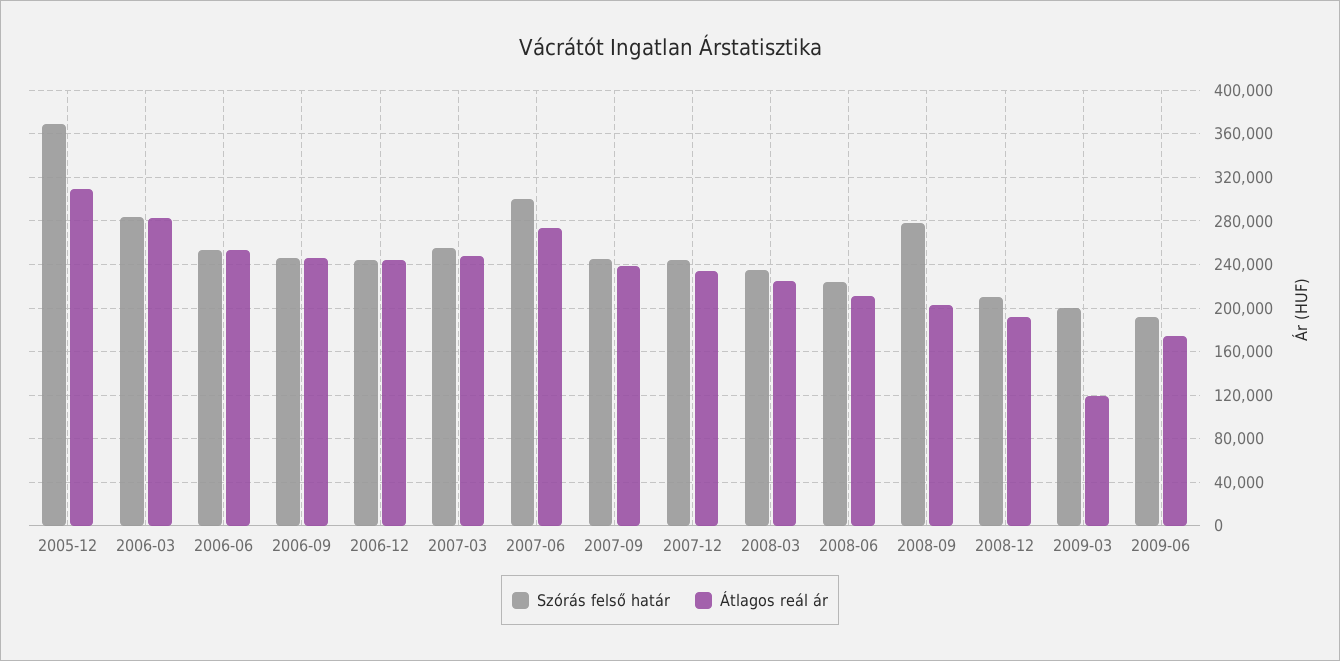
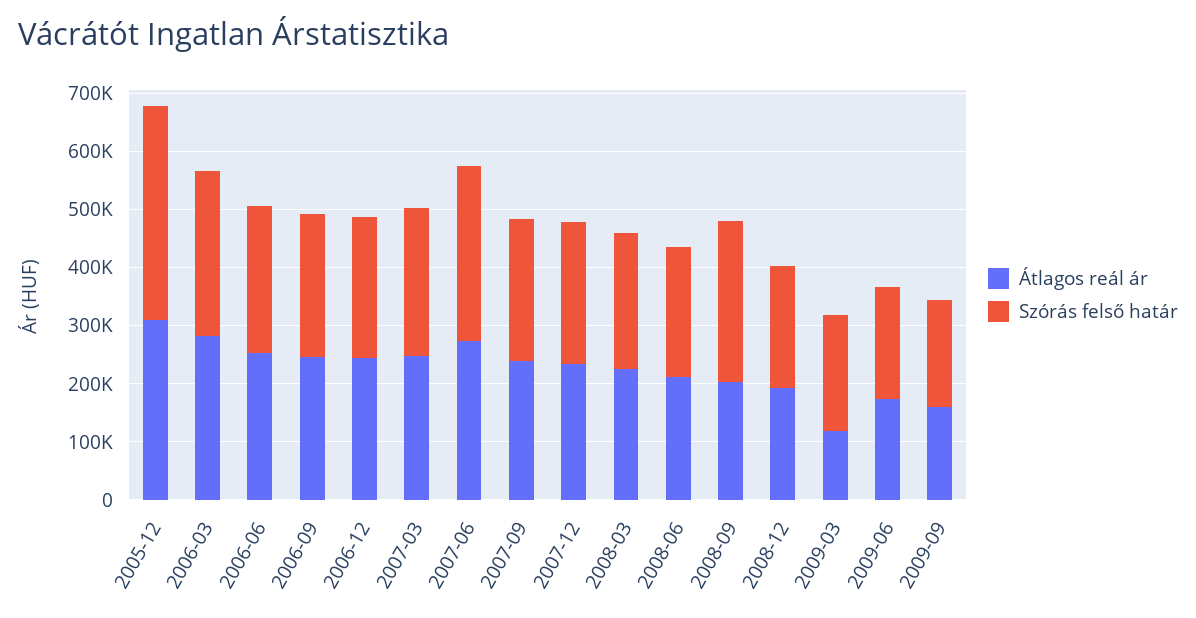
Átlagos reál ár, 2009-09: none -> 160000
Szórás felső határ, 2009-09: none -> 180000

